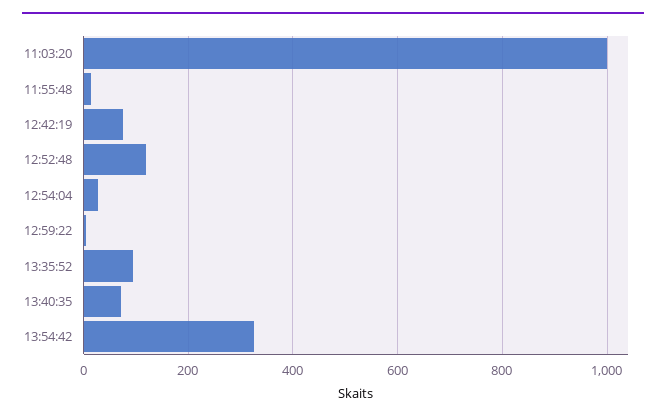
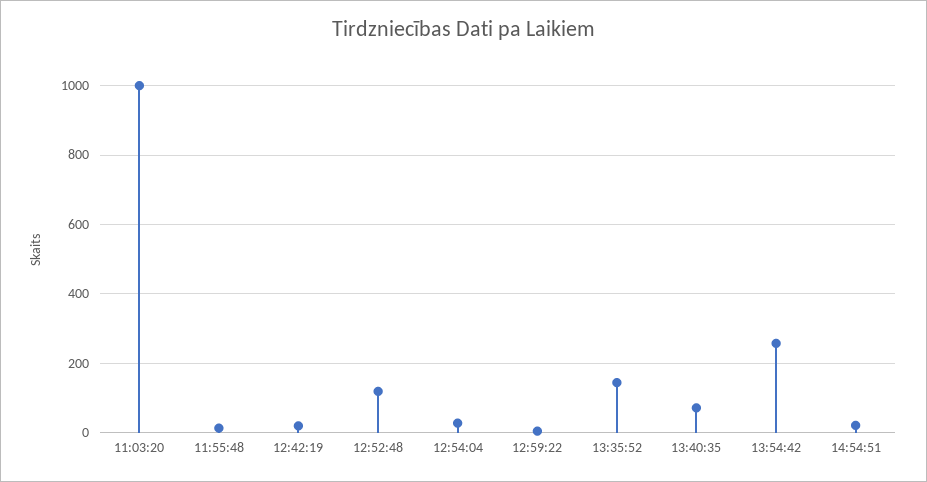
12:42:19: 80 -> 20
13:35:52: 100 -> 140
13:54:42: 320 -> 260
14:54:51: none -> 20

